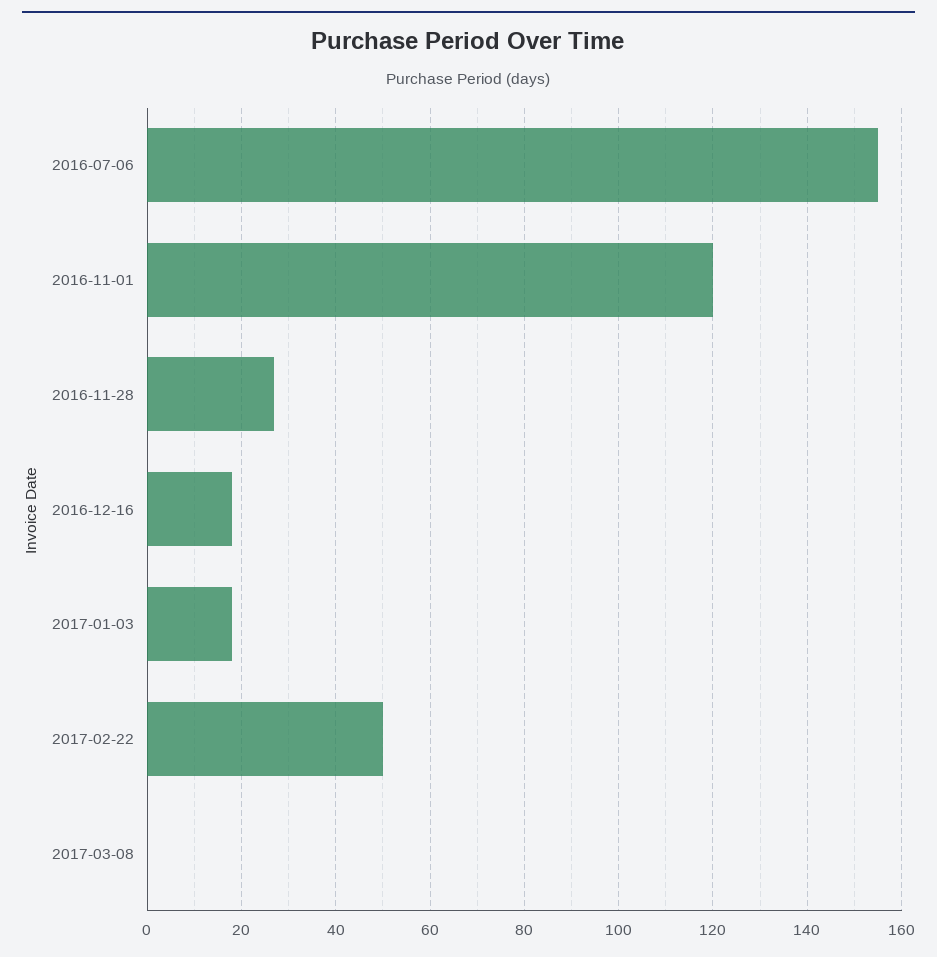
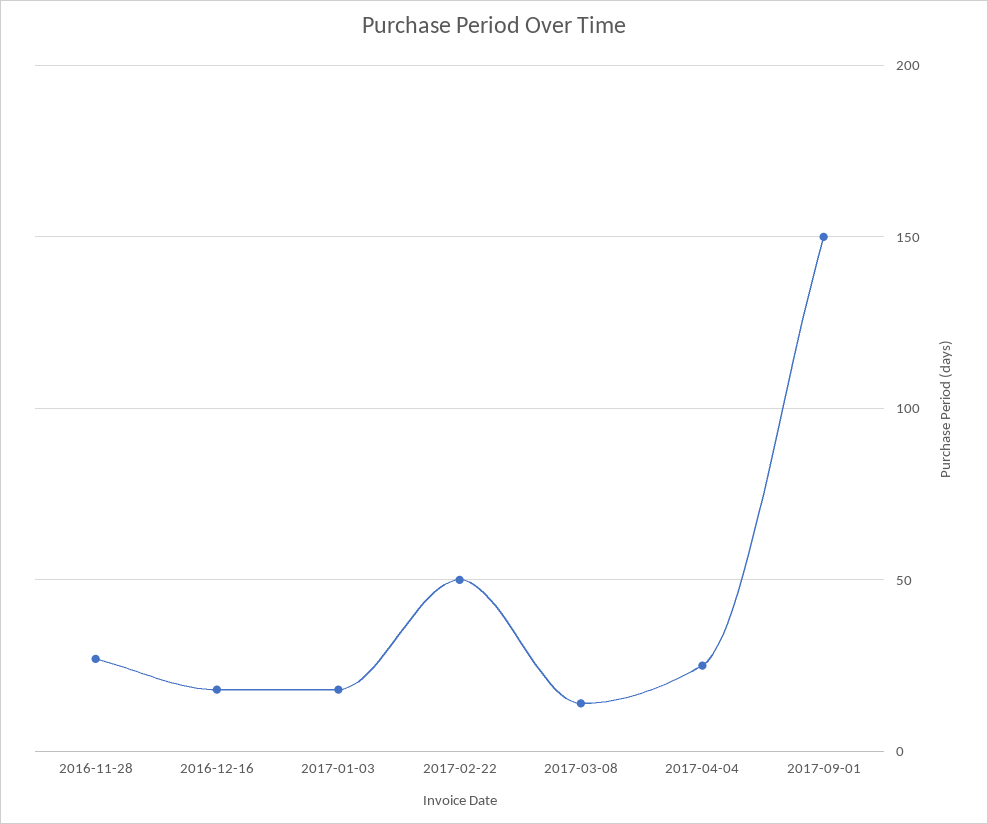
2016-07-06: 155 -> none
2016-11-01: 120 -> none
2017-03-08: 0 -> 15
2017-04-04: none -> 25
2017-09-01: none -> 150

